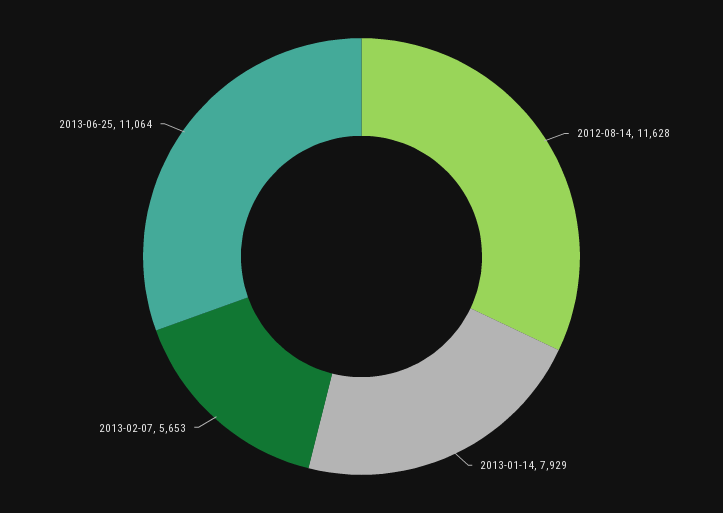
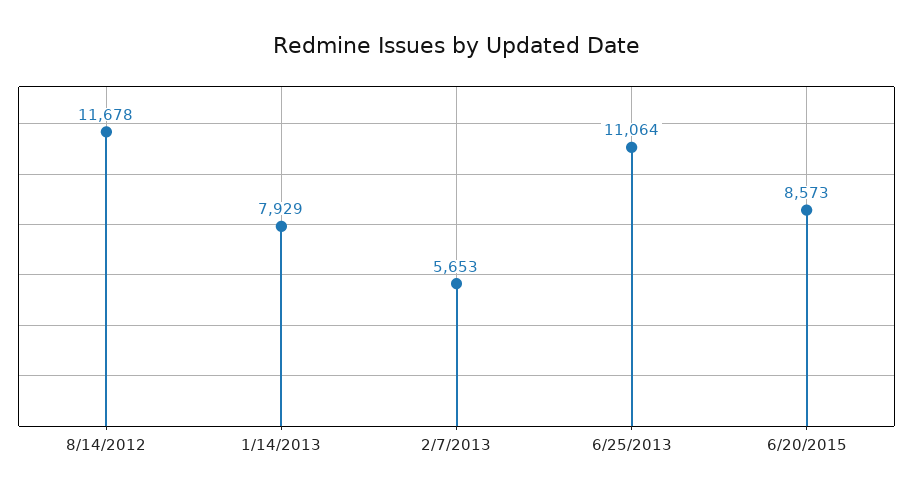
2012-08-14: 11628 -> 11678
6/20/2015: none -> 8573

